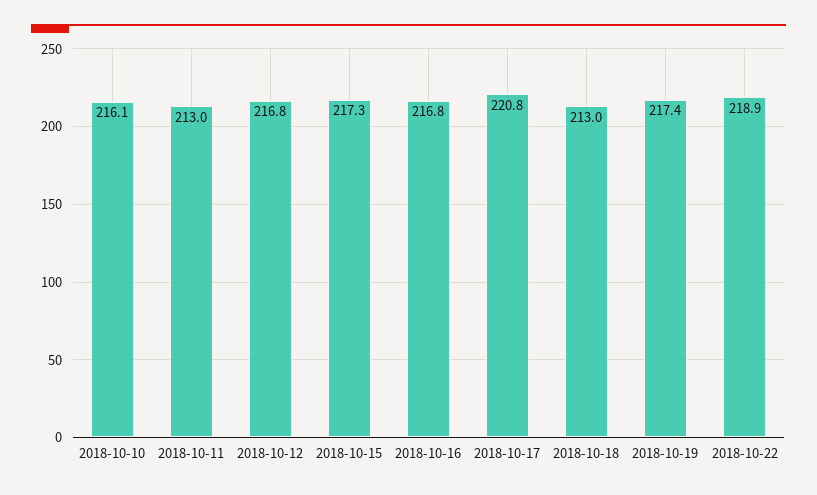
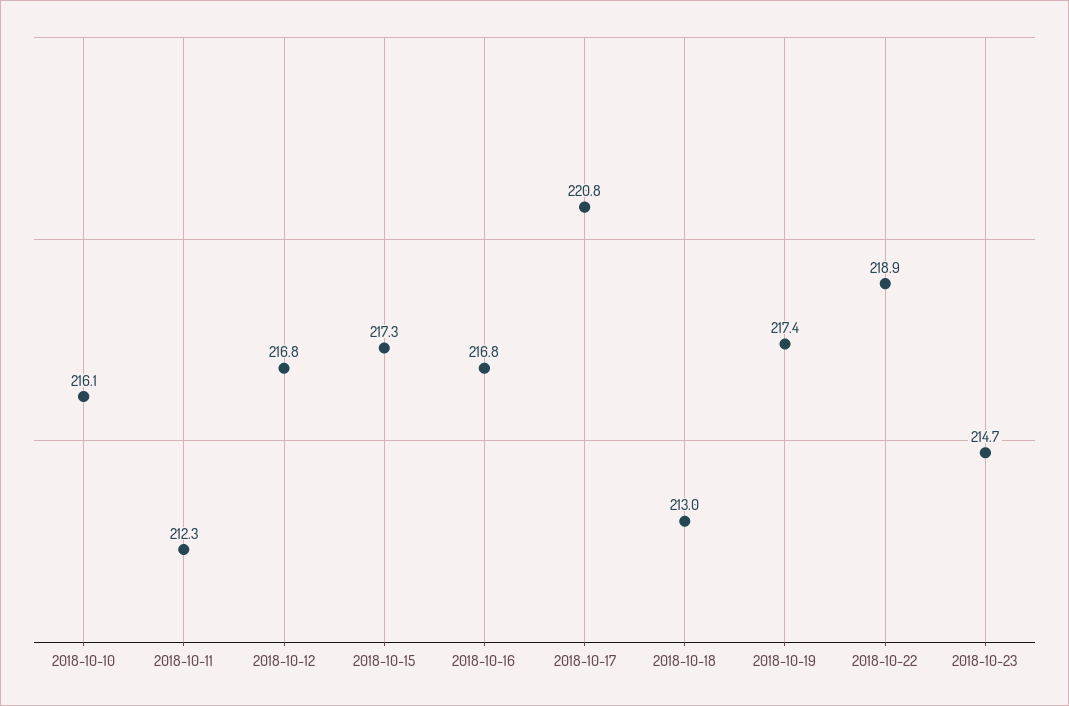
2018-10-11: 213 -> 212.3
2018-10-23: none -> 214.7

